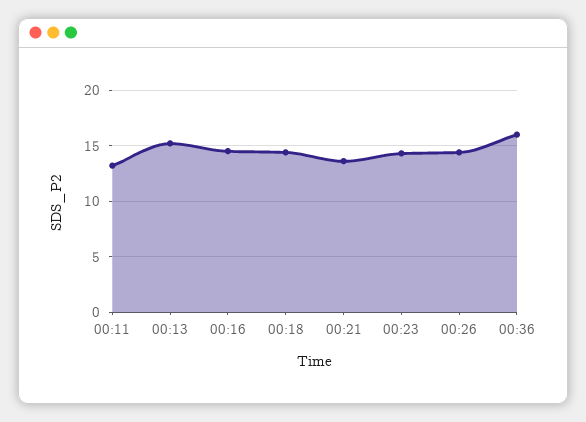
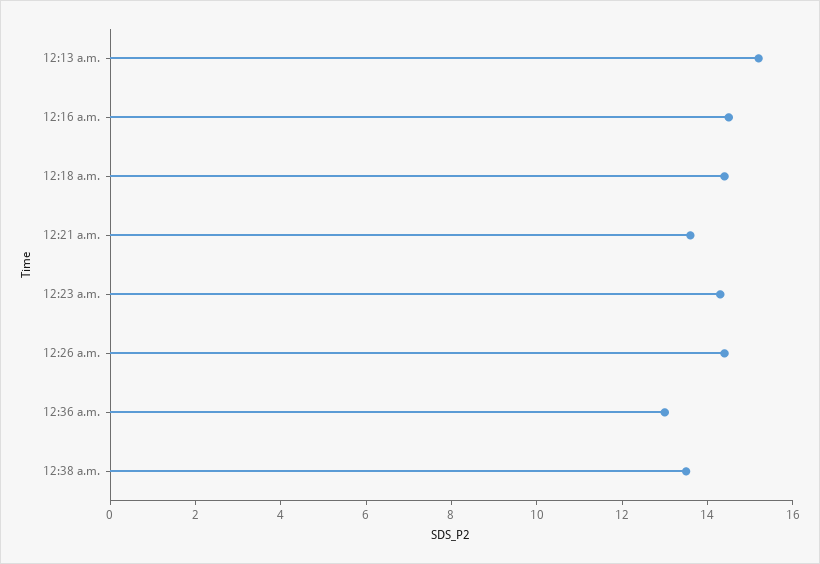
00:11: 13 -> none
00:36: 16 -> 13
12:38 a.m.: none -> 13.5

